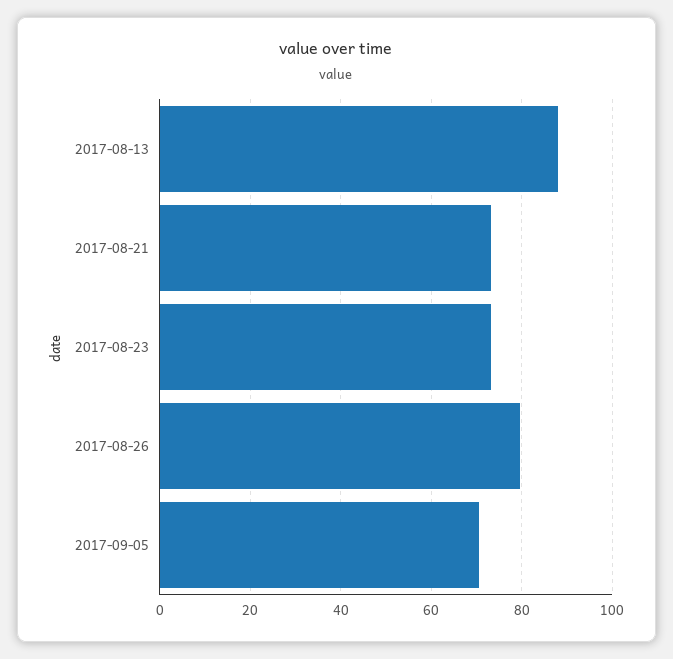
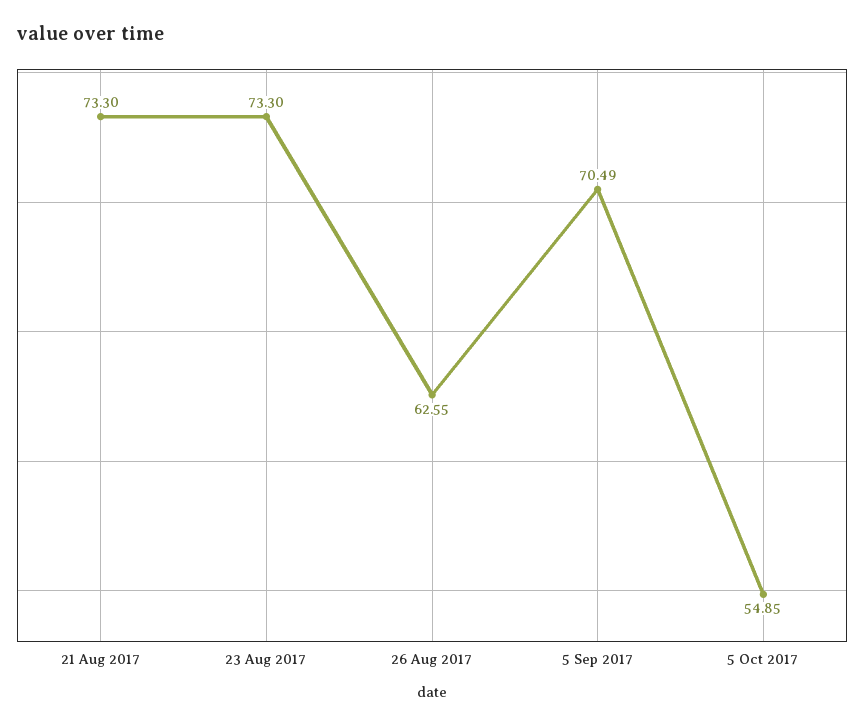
2017-08-13: 88 -> none
2017-08-26: 80 -> 62.55
5 Oct 2017: none -> 54.85

